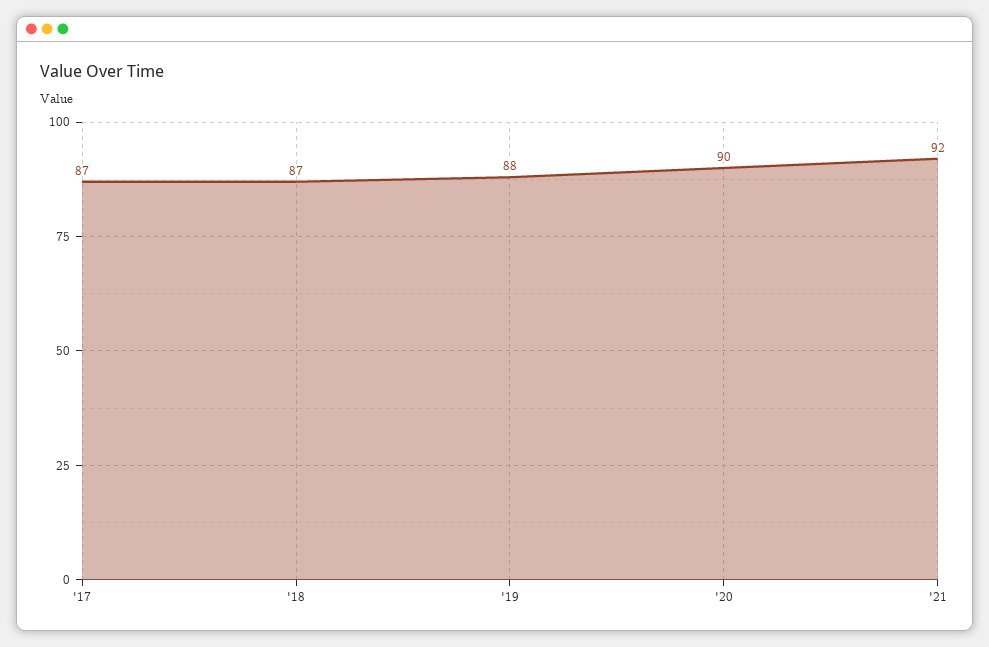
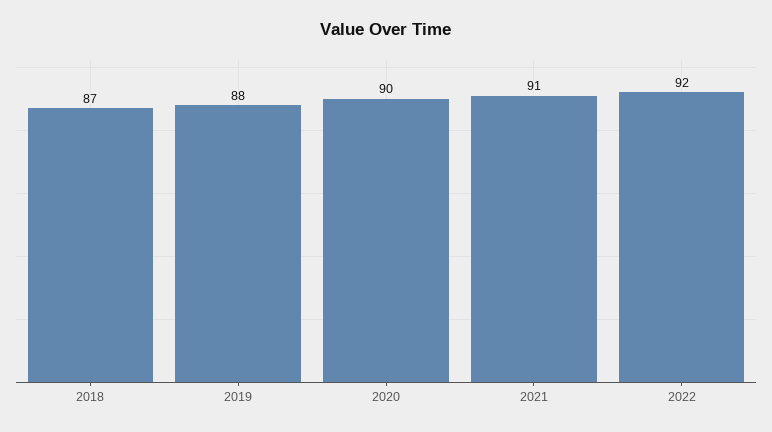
'17: 87 -> none
'21: 92 -> 91
2022: none -> 92

